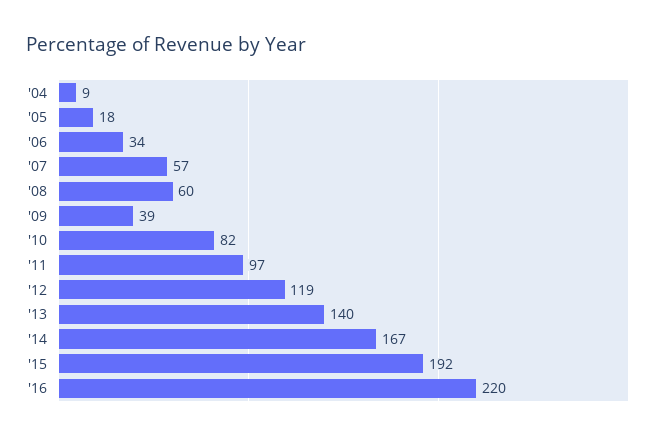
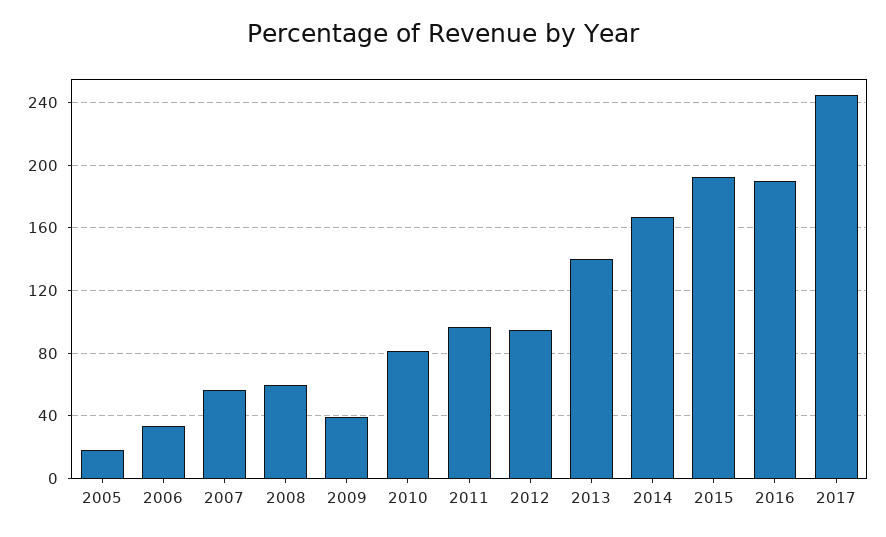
'04: 9 -> none
'12: 119 -> 95
'16: 220 -> 190
2017: none -> 245

